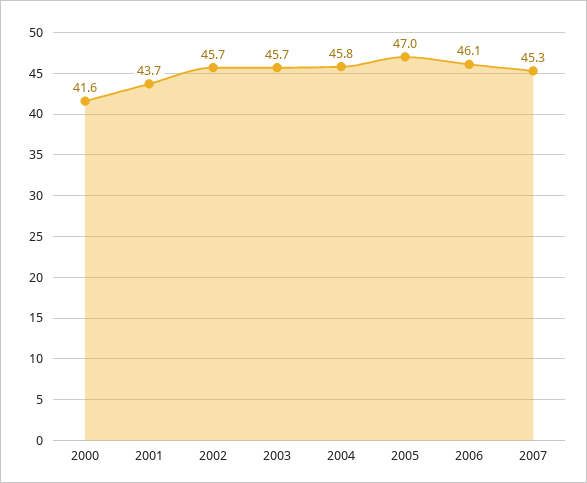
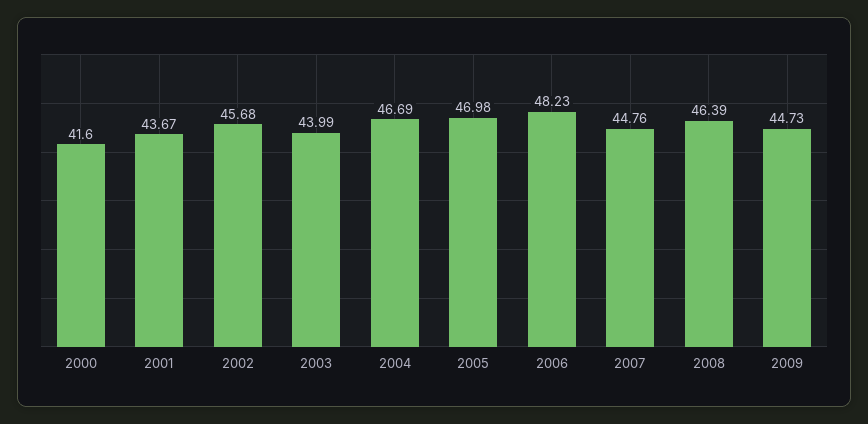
2003: 45.7 -> 43.99
2004: 45.8 -> 46.69
2006: 46.1 -> 48.23
2007: 45.3 -> 44.76
2008: none -> 46.39
2009: none -> 44.73

